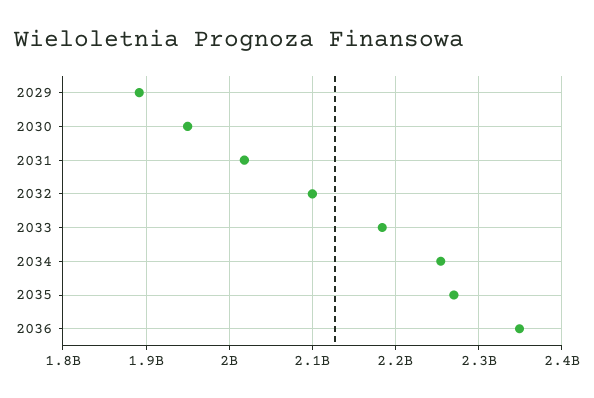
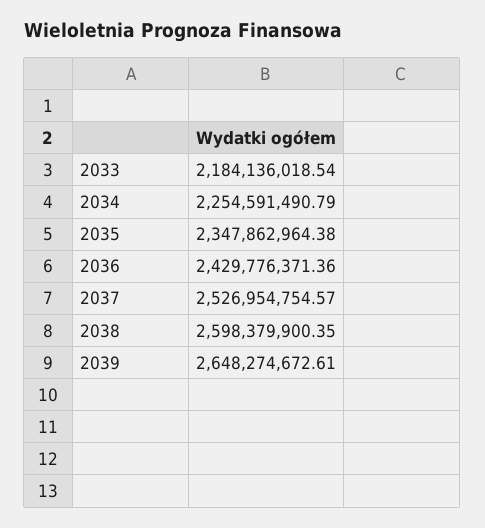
2029: 1890000000 -> none
2030: 1950000000 -> none
2031: 2020000000 -> none
2032: 2100000000 -> none
2035: 2270000000 -> 2347862964.38
2036: 2350000000 -> 2429776371.36
2037: none -> 2526954754.57
2038: none -> 2598379900.35
2039: none -> 2648274672.61

